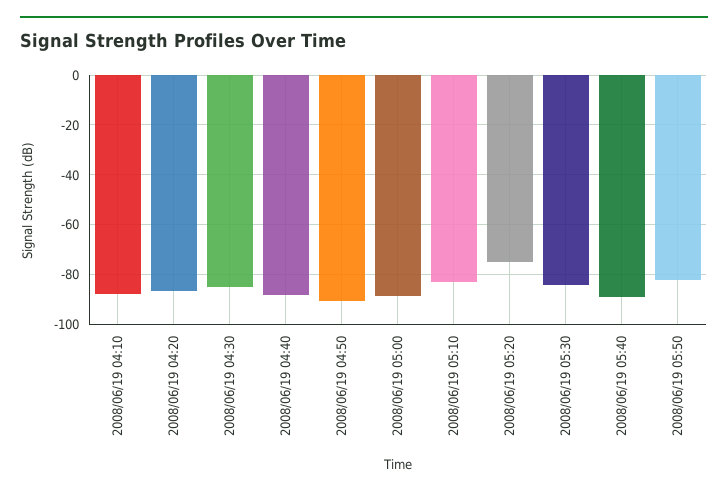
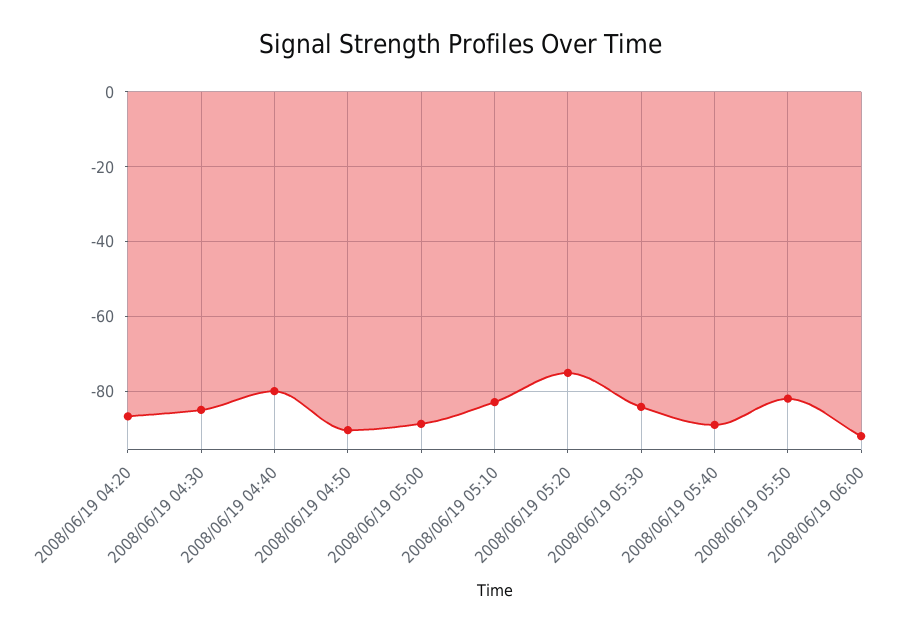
2008/06/19 04:10: -87.5 -> none
2008/06/19 04:40: -87.5 -> -80
2008/06/19 06:00: none -> -92

